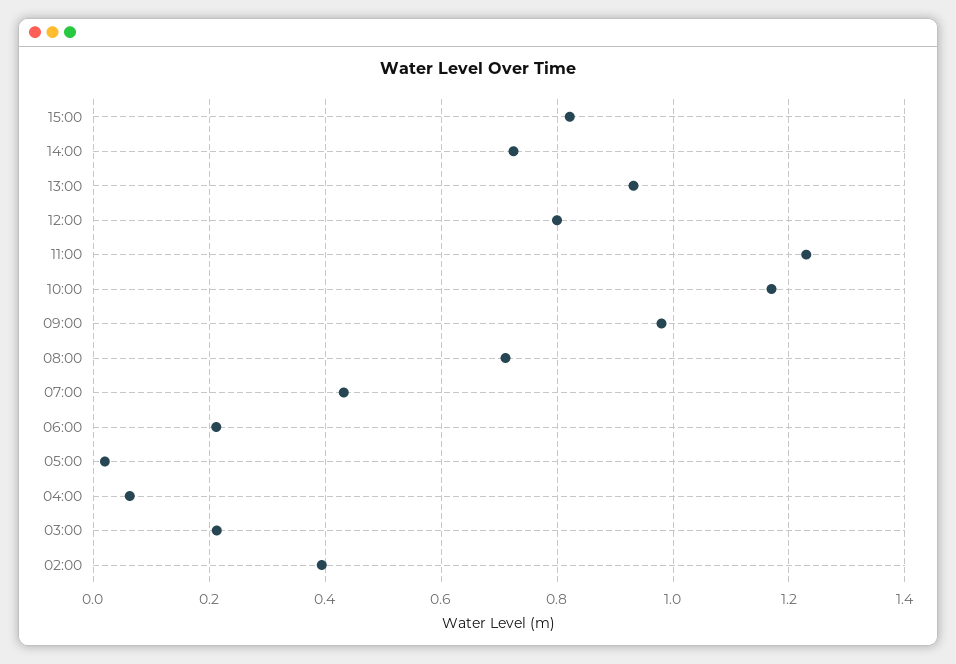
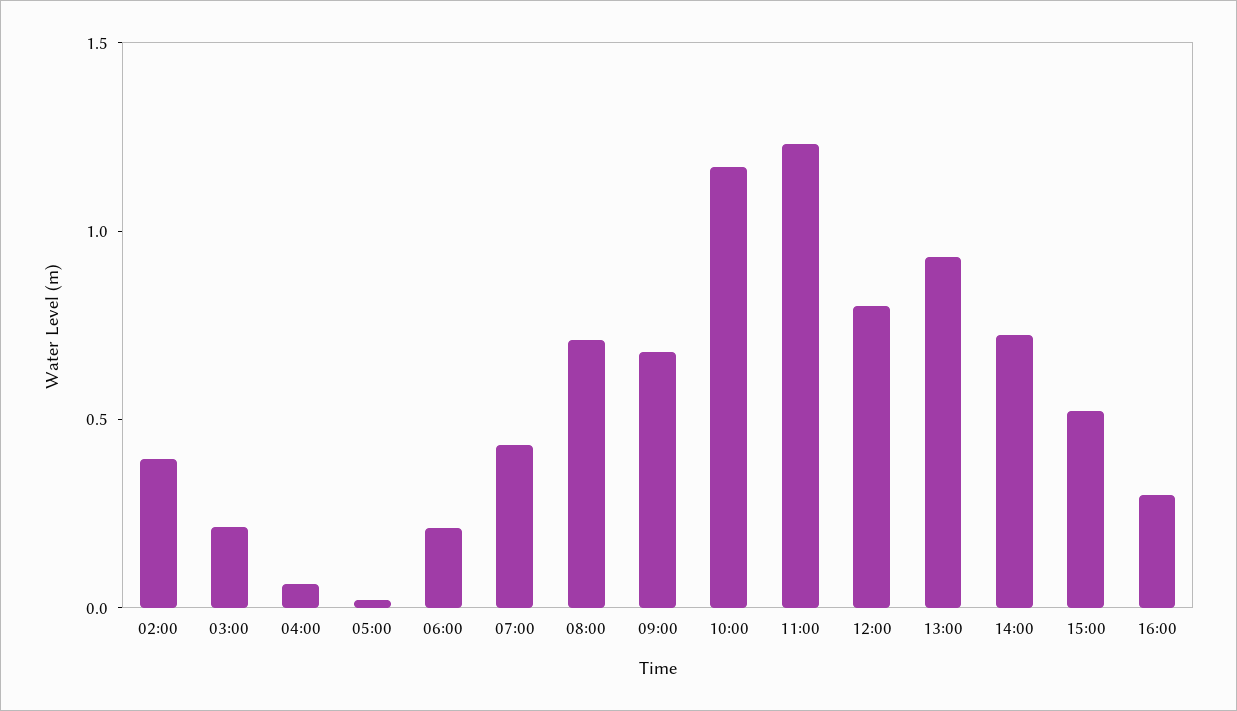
15:00: 0.82 -> 0.5
09:00: 0.98 -> 0.7
16:00: none -> 0.3

